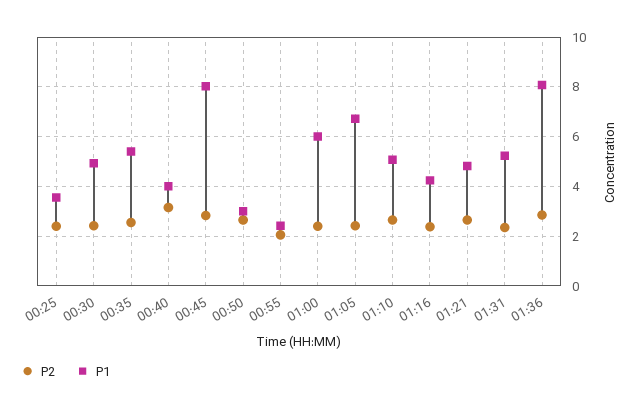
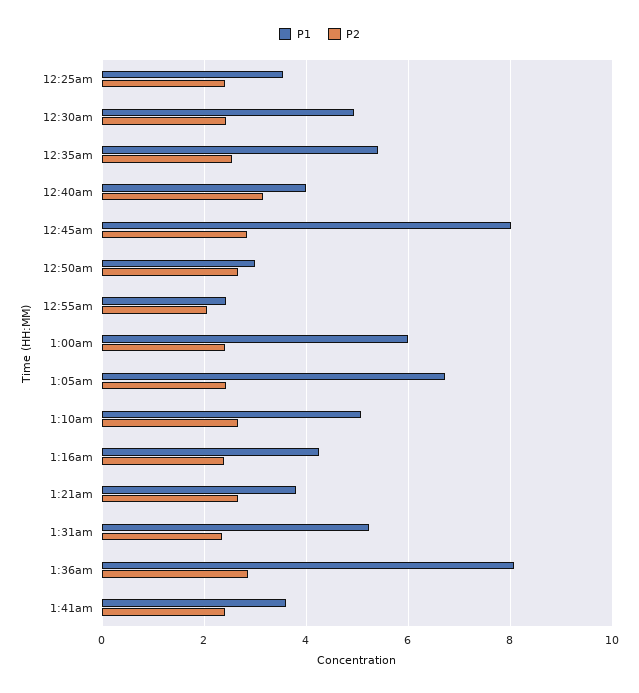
P1, 01:21: 4.75 -> 3.8
P1, 1:41am: none -> 3.6
P2, 1:41am: none -> 2.4

